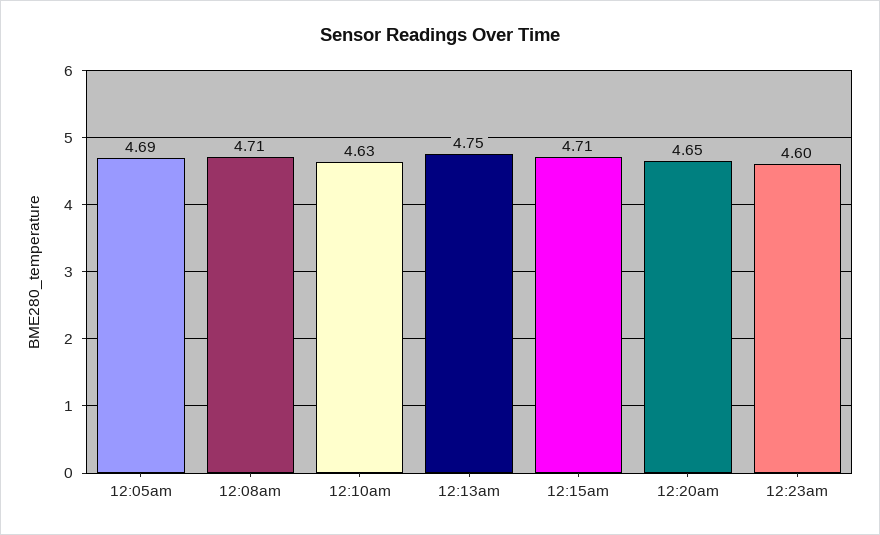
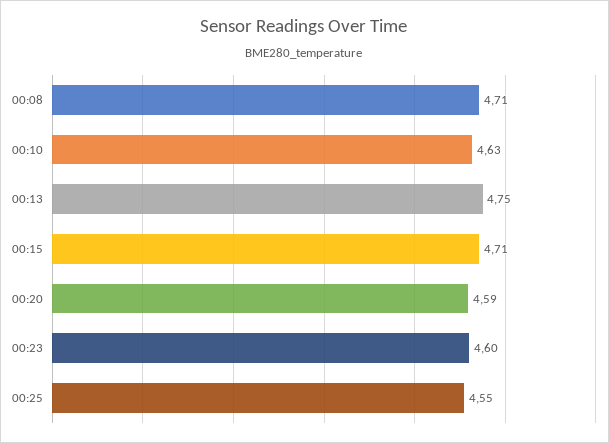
12:05am: 4.69 -> none
12:20am: 4.65 -> 4.59
00:25: none -> 4.55

